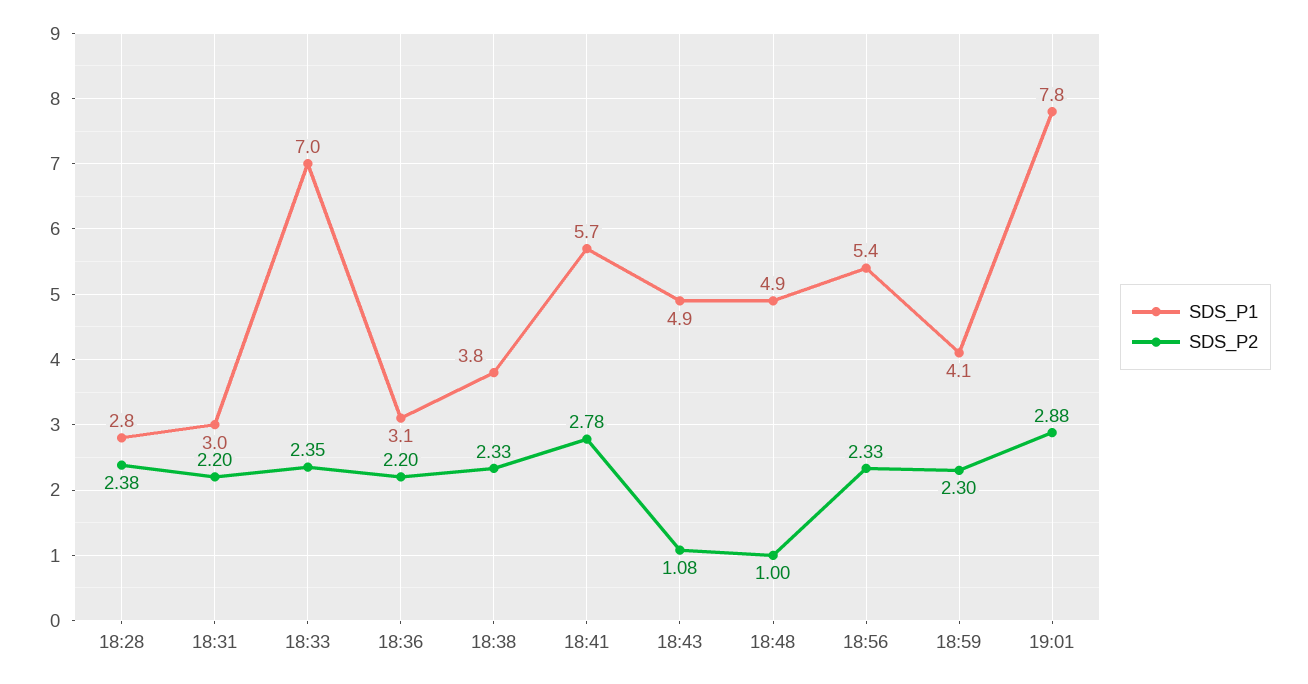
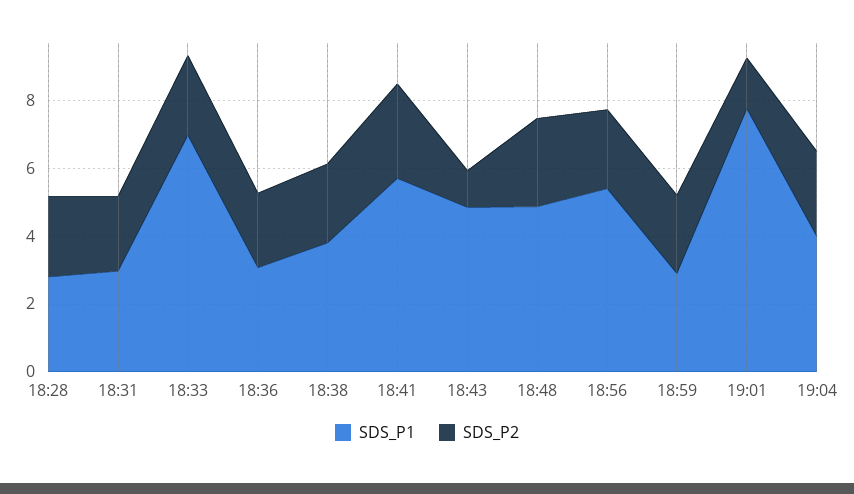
SDS_P2, 18:48: 1 -> 2.5
SDS_P1, 18:59: 4.1 -> 3
SDS_P2, 19:01: 2.88 -> 1.5
SDS_P1, 19:04: none -> 4
SDS_P2, 19:04: none -> 2.5

